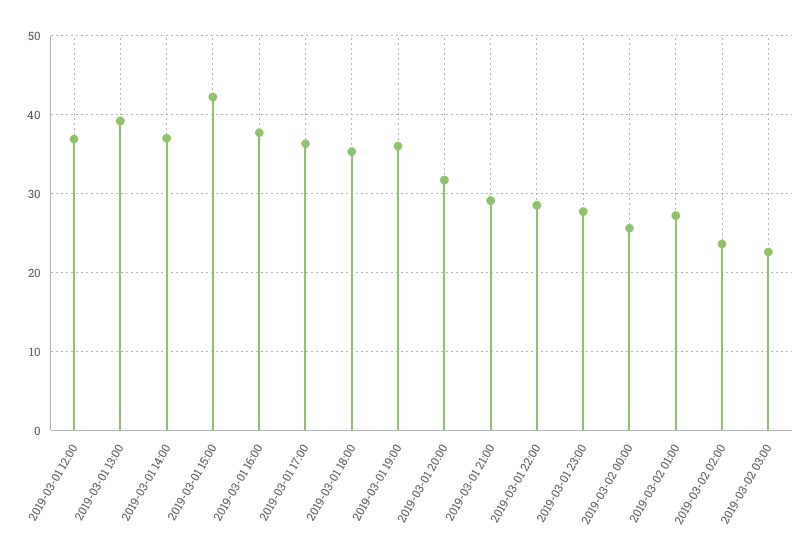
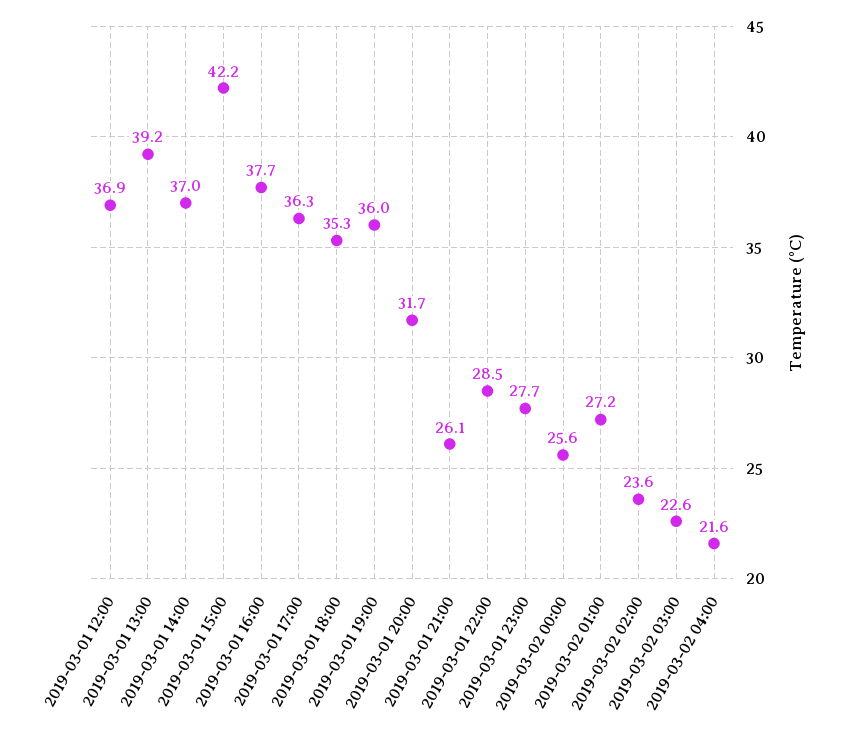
2019-03-01 21:00: 29 -> 26.1
2019-03-02 04:00: none -> 21.6

